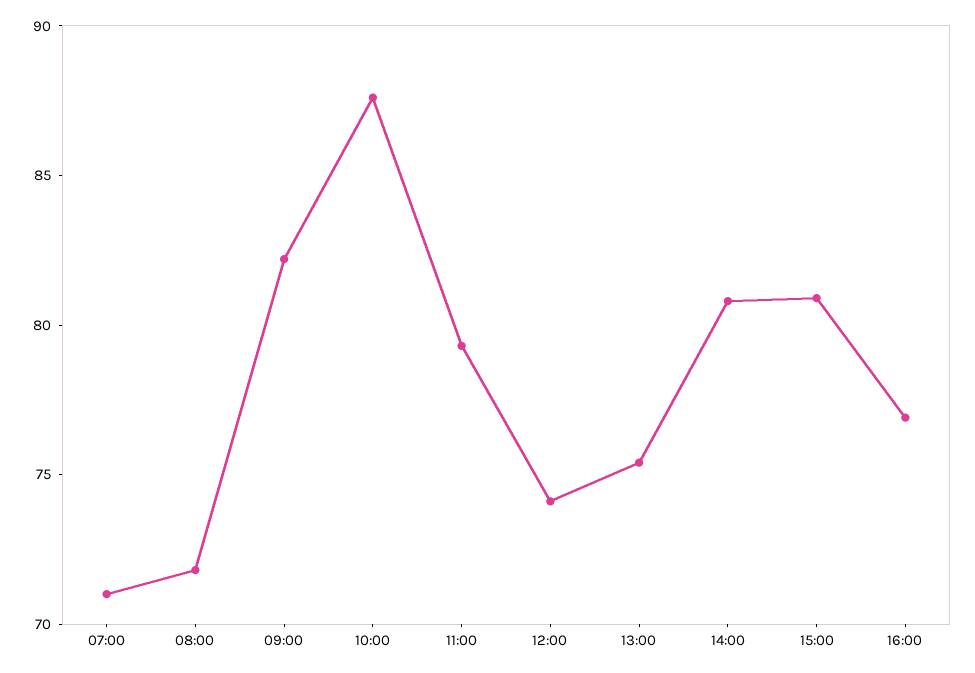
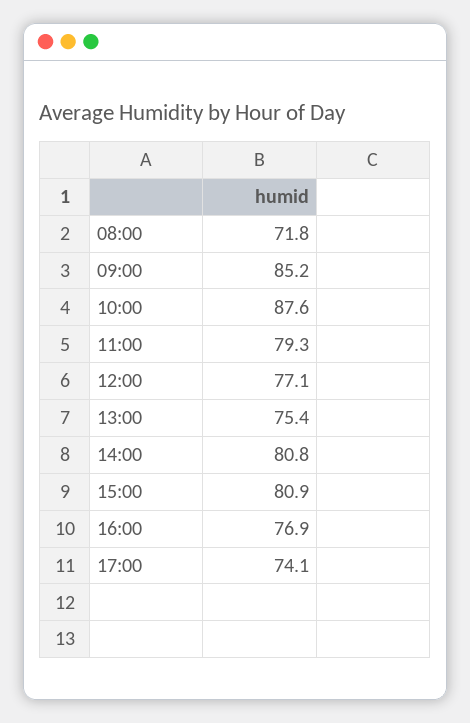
07:00: 71 -> none
09:00: 82 -> 85.2
12:00: 74 -> 77.1
17:00: none -> 74.1

